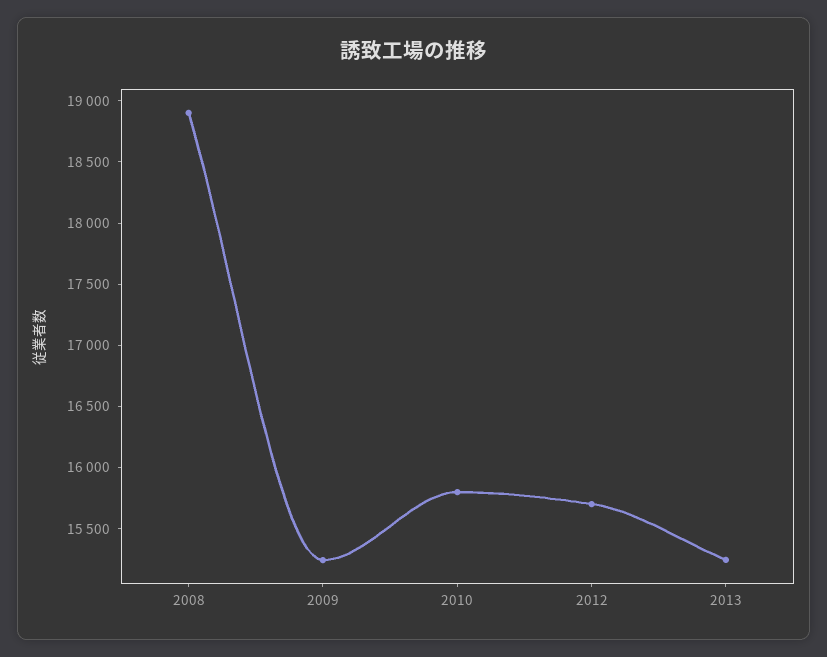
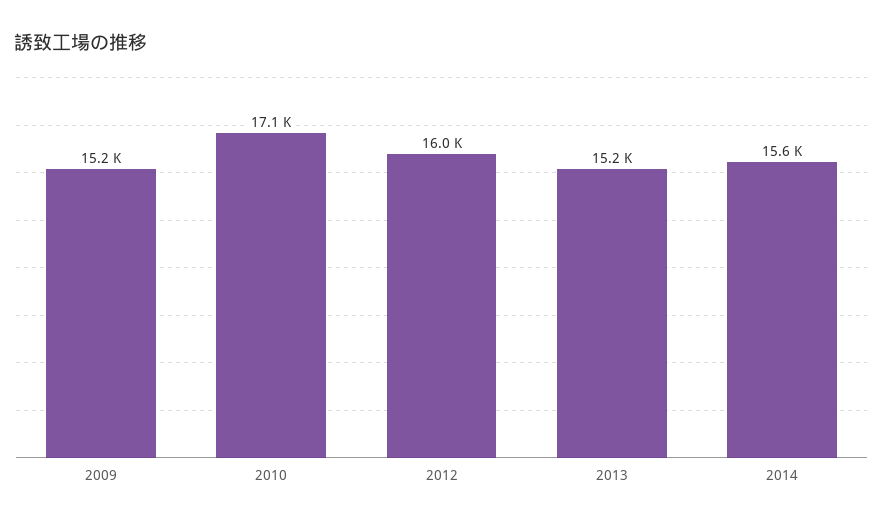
2008: 18900 -> none
2010: 15800 -> 17100
2012: 15700 -> 16000
2014: none -> 15600

